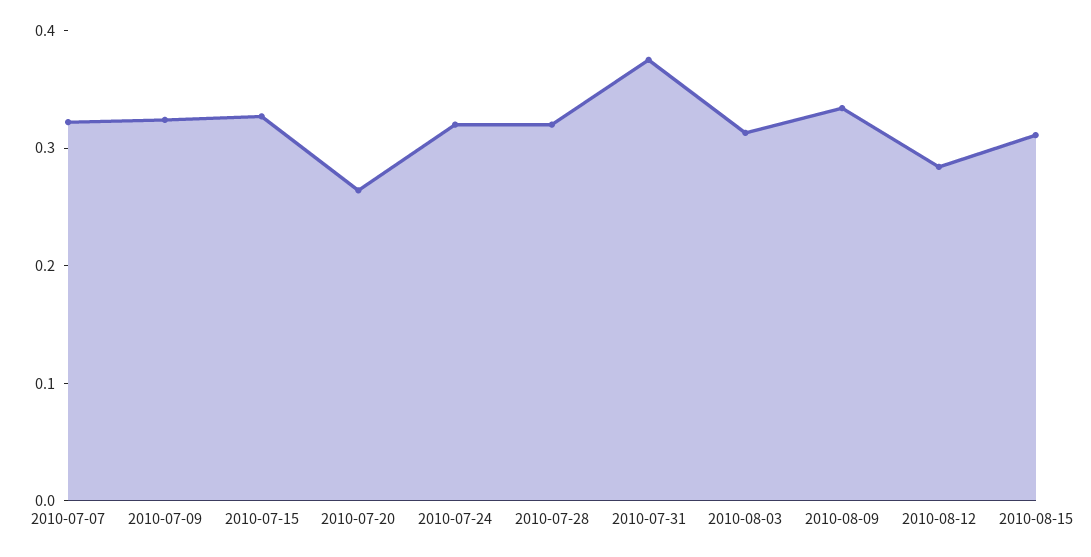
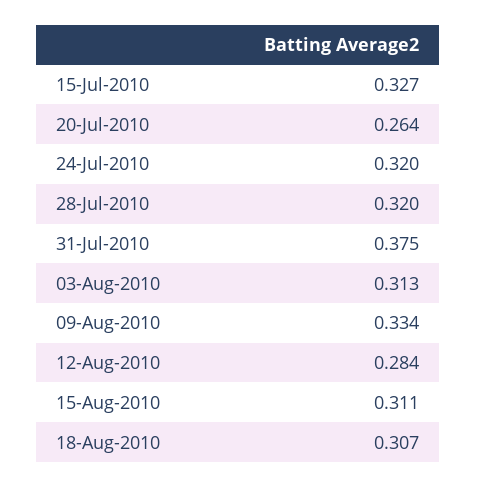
2010-07-07: 0.32 -> none
2010-07-09: 0.32 -> none
18-Aug-2010: none -> 0.307

